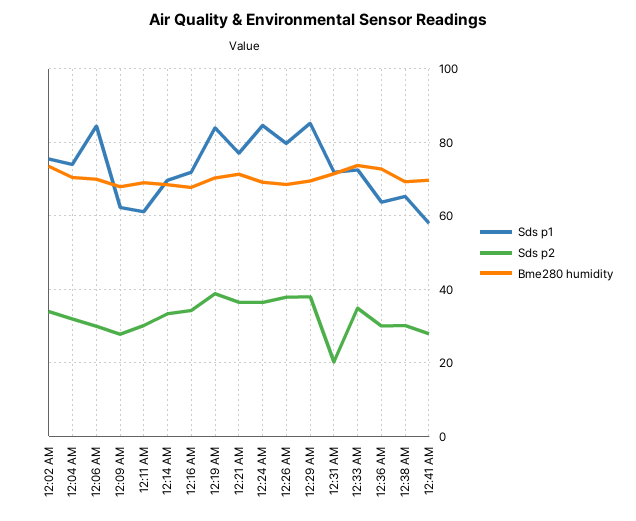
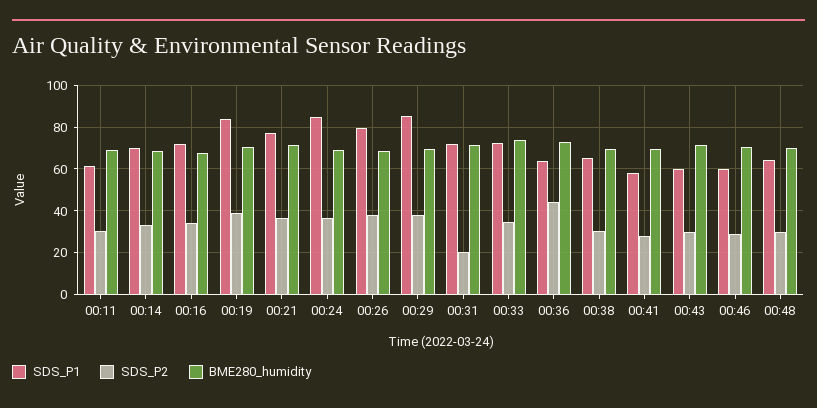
Sds p1, 12:02 AM: 76 -> none
Sds p2, 12:02 AM: 34 -> none
Bme280 humidity, 12:02 AM: 74 -> none
Sds p1, 12:04 AM: 74 -> none
Sds p2, 12:04 AM: 32 -> none
Bme280 humidity, 12:04 AM: 70 -> none
Sds p1, 12:06 AM: 84 -> none
Sds p2, 12:06 AM: 30 -> none
Bme280 humidity, 12:06 AM: 70 -> none
Sds p1, 12:09 AM: 62 -> none
Sds p2, 12:09 AM: 28 -> none
Bme280 humidity, 12:09 AM: 68 -> none
Sds p2, 12:36 AM: 30 -> 45
Sds p1, 00:43: none -> 60
Sds p2, 00:43: none -> 30
Bme280 humidity, 00:43: none -> 70
Sds p1, 00:46: none -> 60
Sds p2, 00:46: none -> 30
Bme280 humidity, 00:46: none -> 70
Sds p1, 00:48: none -> 65
Sds p2, 00:48: none -> 30
Bme280 humidity, 00:48: none -> 70

